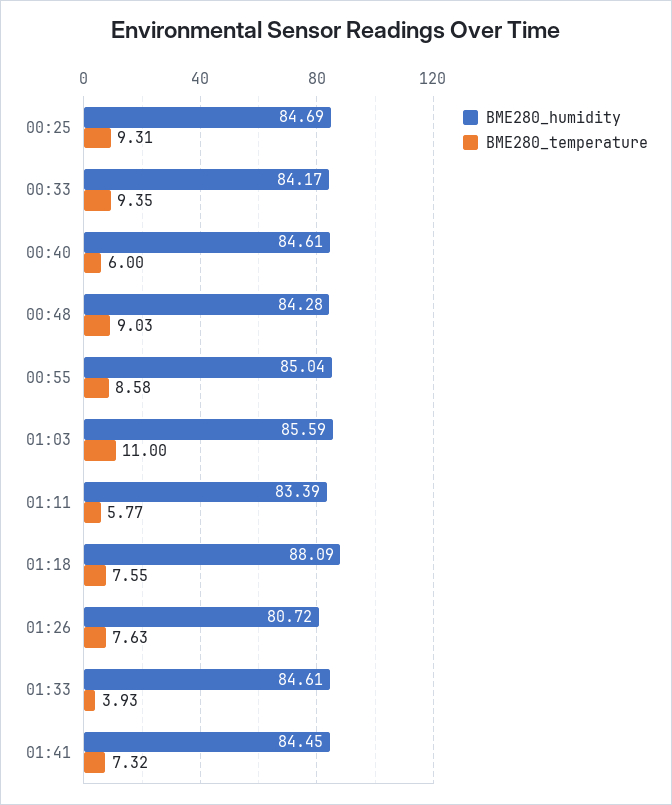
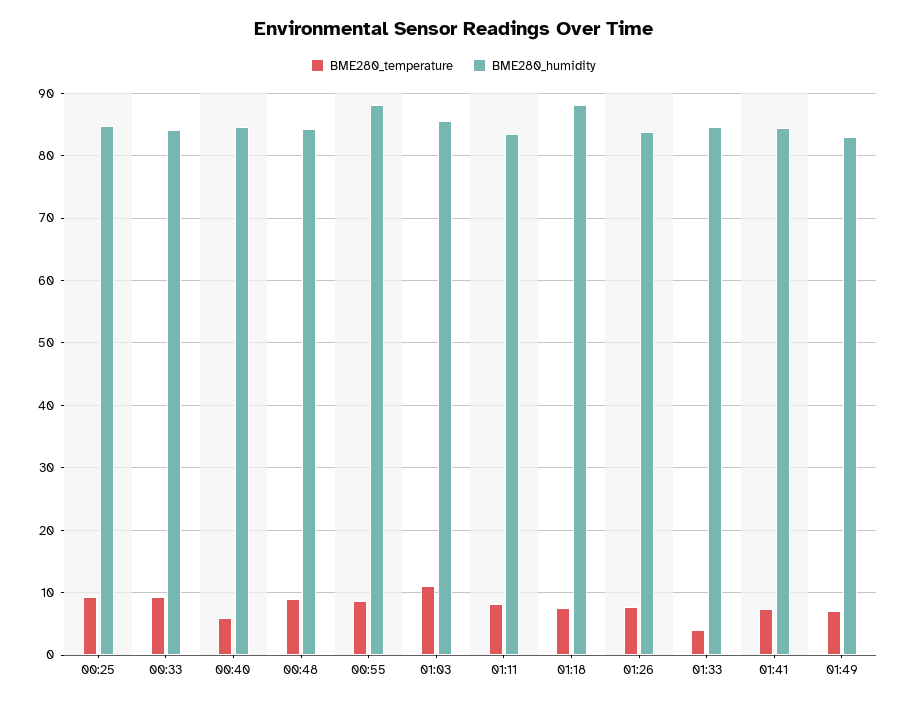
BME280_humidity, 00:55: 85.04 -> 88
BME280_temperature, 01:11: 5.77 -> 8
BME280_humidity, 01:26: 80.72 -> 84
BME280_temperature, 01:49: none -> 7
BME280_humidity, 01:49: none -> 83

